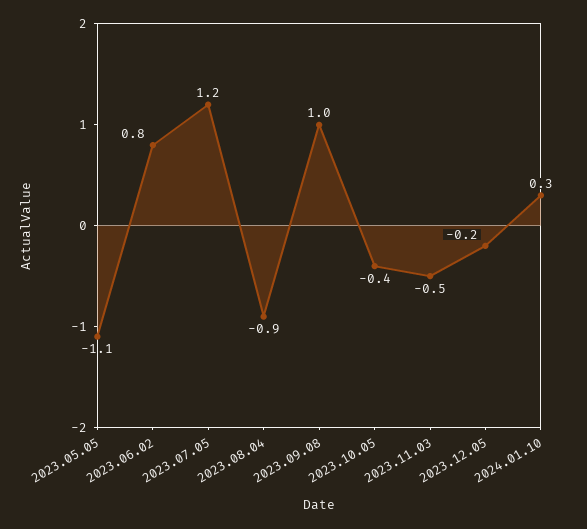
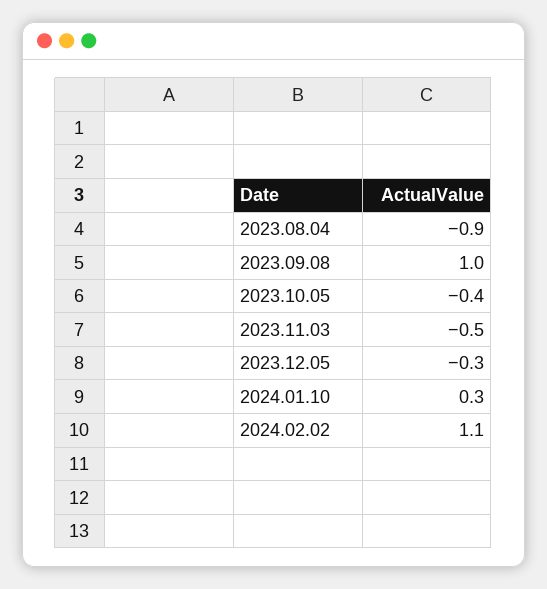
2023.05.05: -1.1 -> none
2023.06.02: 0.8 -> none
2023.07.05: 1.2 -> none
2023.12.05: -0.2 -> -0.3
2024.02.02: none -> 1.1

